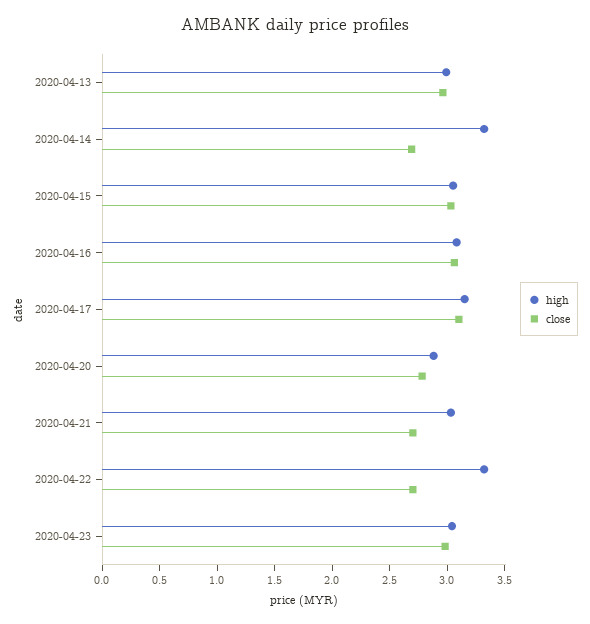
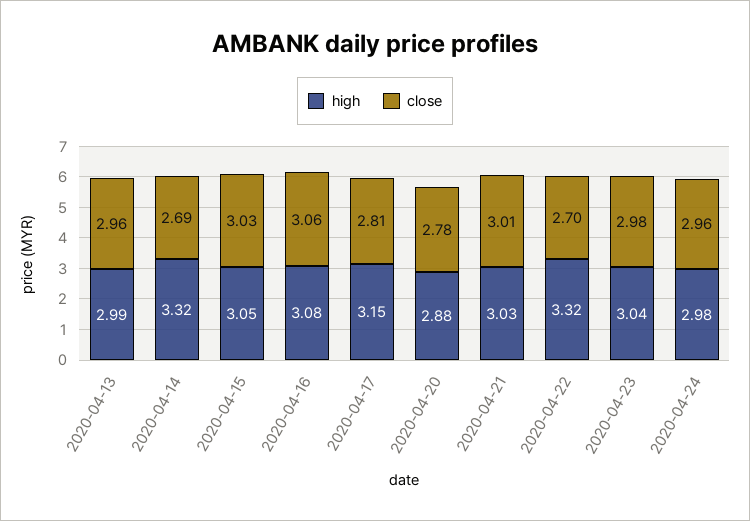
close, 2020-04-17: 3.1 -> 2.81
close, 2020-04-21: 2.7 -> 3.01
high, 2020-04-24: none -> 2.98
close, 2020-04-24: none -> 2.96

